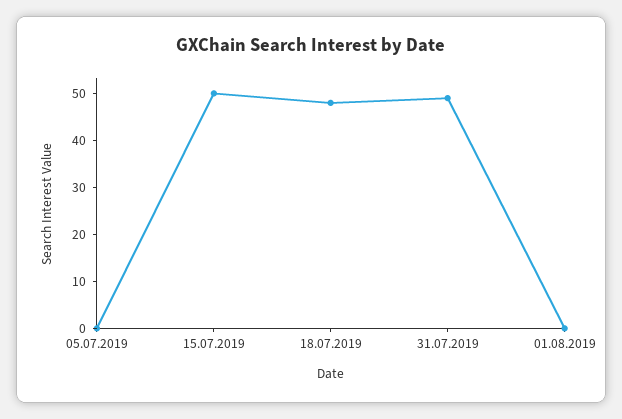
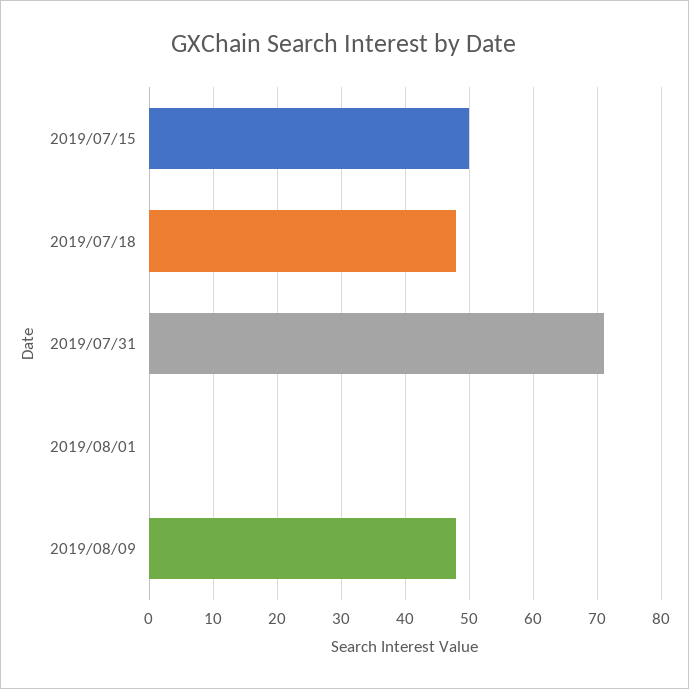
05.07.2019: 0 -> none
31.07.2019: 50 -> 71
2019/08/09: none -> 48

